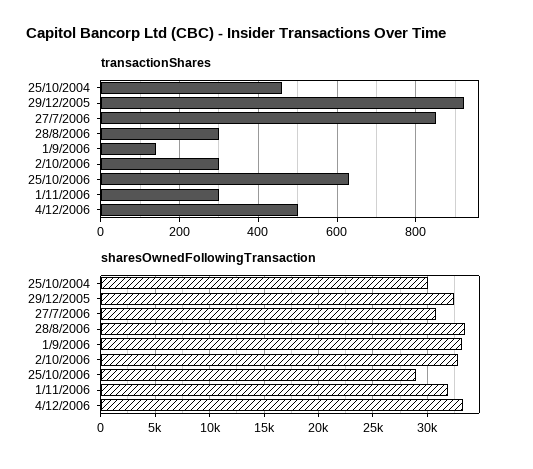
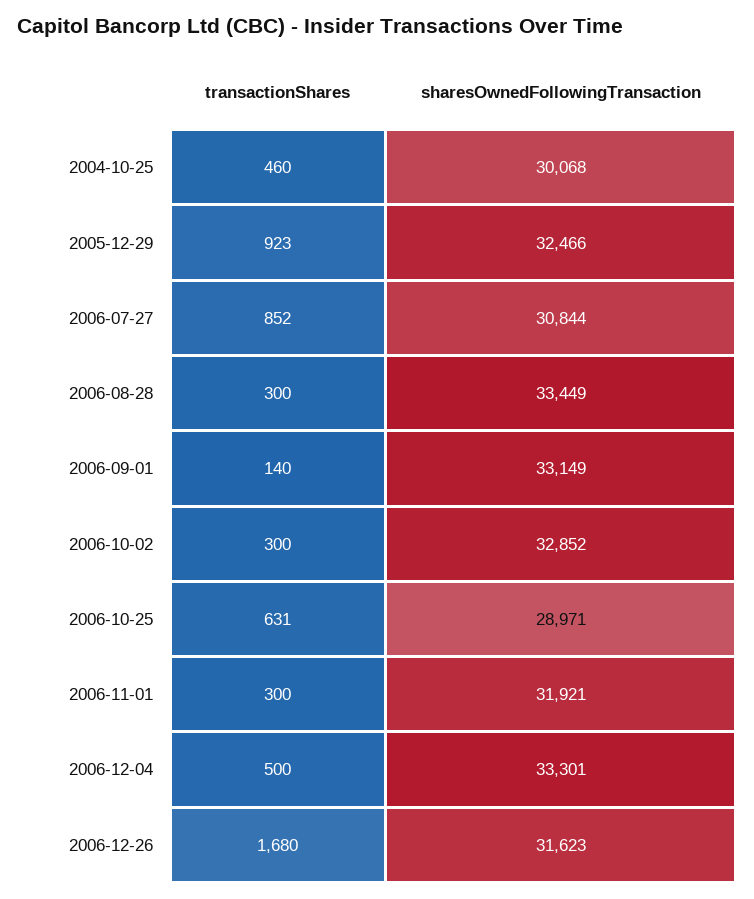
transactionShares, 2006-12-26: none -> 1680
sharesOwnedFollowingTransaction, 2006-12-26: none -> 31623

